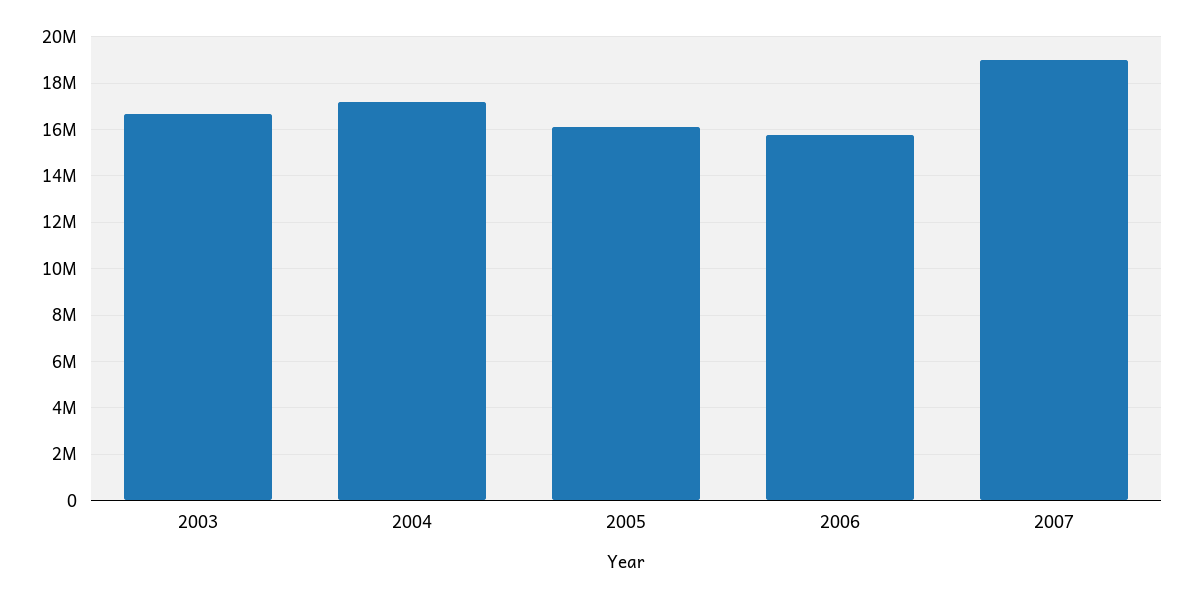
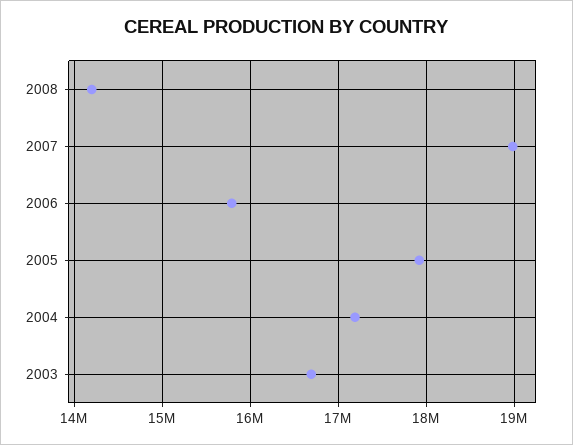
2005: 16000000 -> 17900000
2008: none -> 14200000

